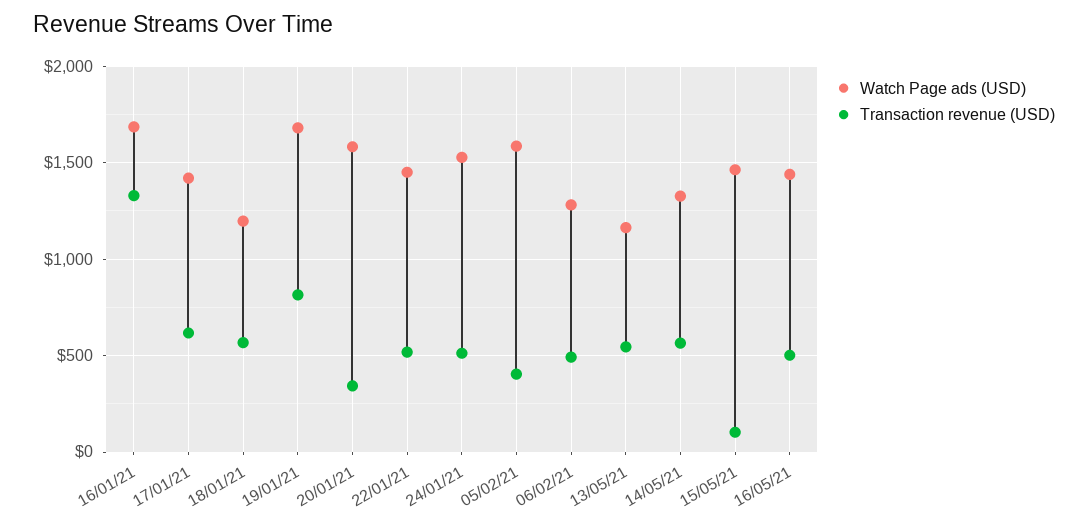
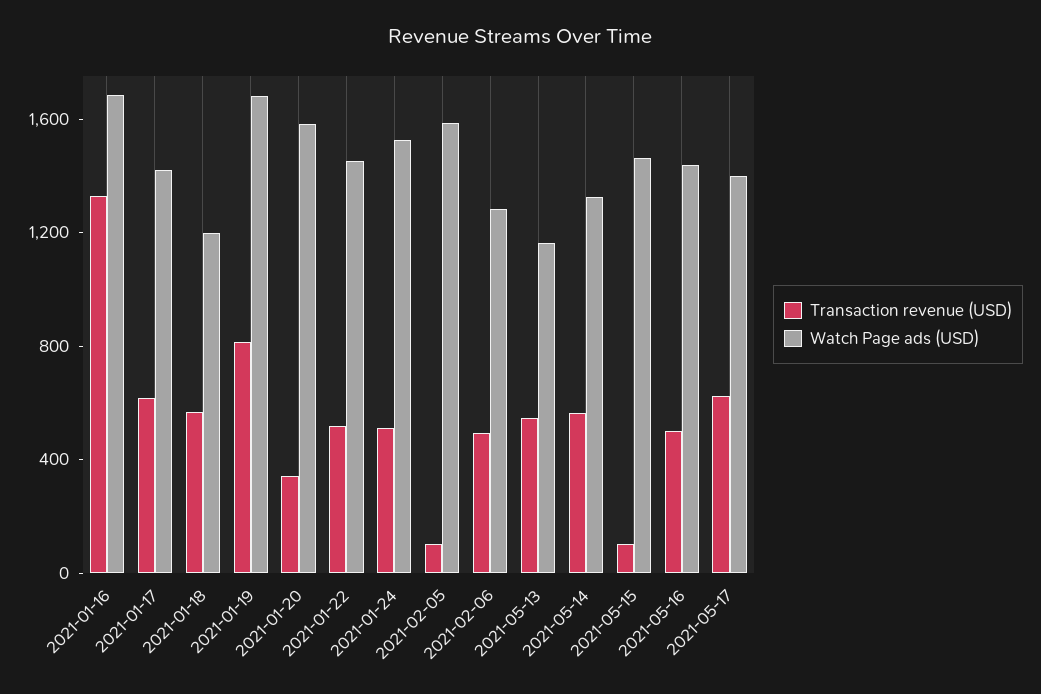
Transaction revenue (USD), 05/02/21: 400 -> 100
Transaction revenue (USD), 2021-05-17: none -> 600
Watch Page ads (USD), 2021-05-17: none -> 1400

